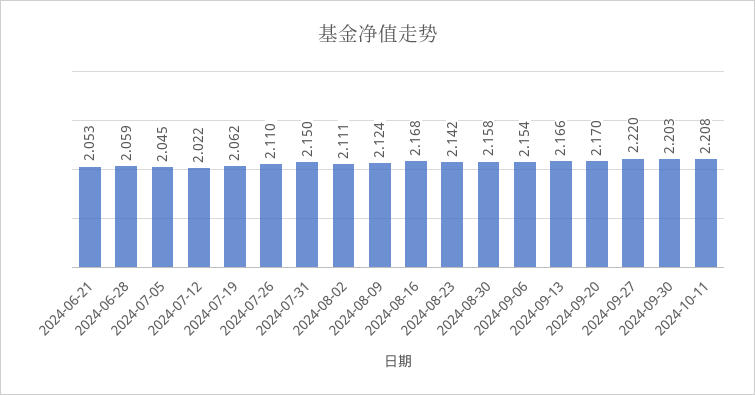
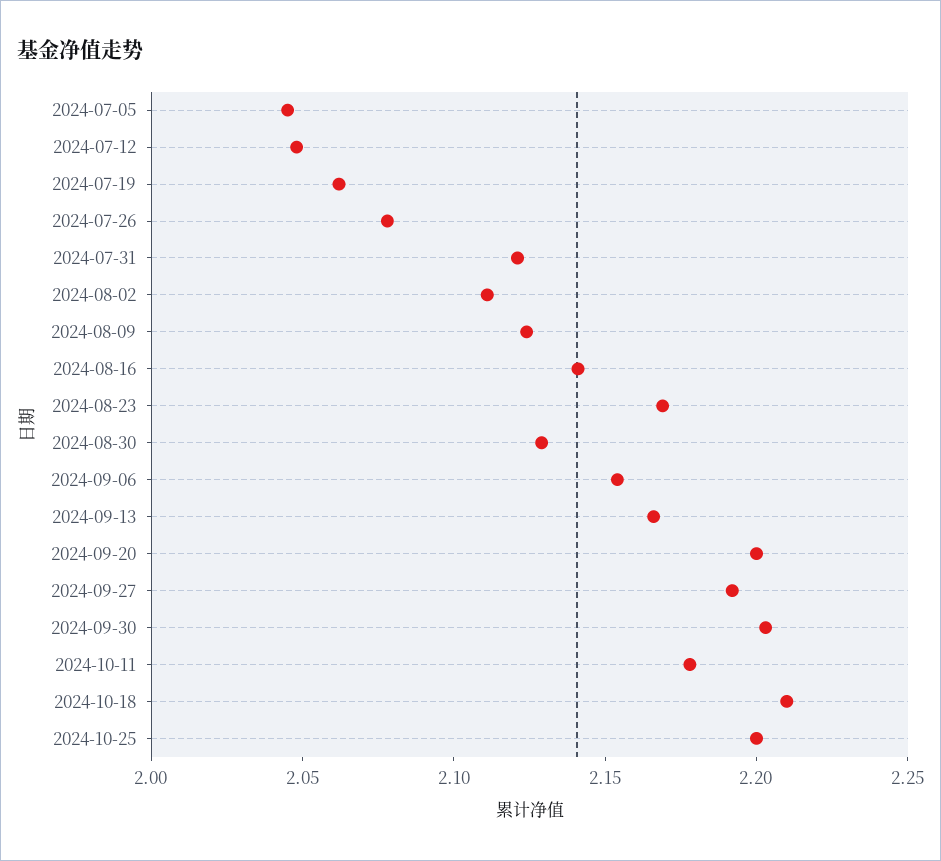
2024-06-21: 2.053 -> none
2024-06-28: 2.059 -> none
2024-07-12: 2.022 -> 2.05
2024-07-26: 2.11 -> 2.08
2024-07-31: 2.15 -> 2.12
2024-08-16: 2.168 -> 2.14
2024-08-23: 2.142 -> 2.17
2024-08-30: 2.158 -> 2.13
2024-09-20: 2.17 -> 2.2
2024-09-27: 2.22 -> 2.19
2024-10-11: 2.208 -> 2.18
2024-10-18: none -> 2.21
2024-10-25: none -> 2.2

